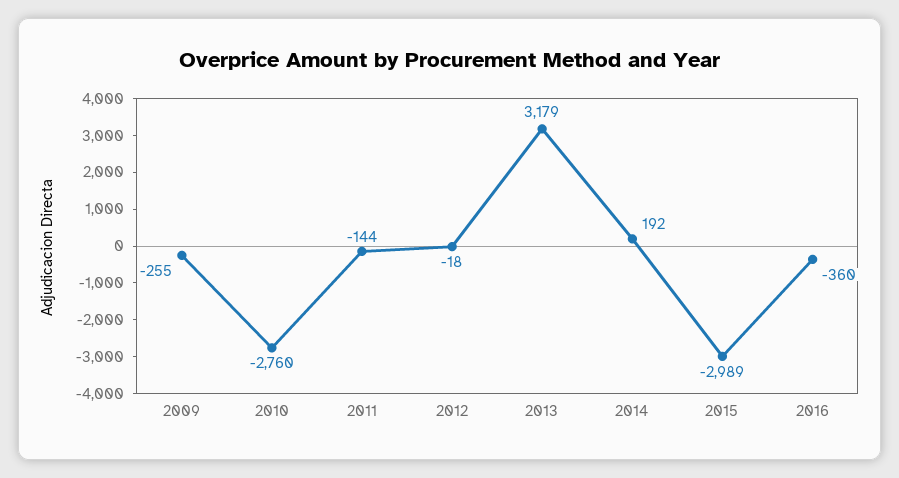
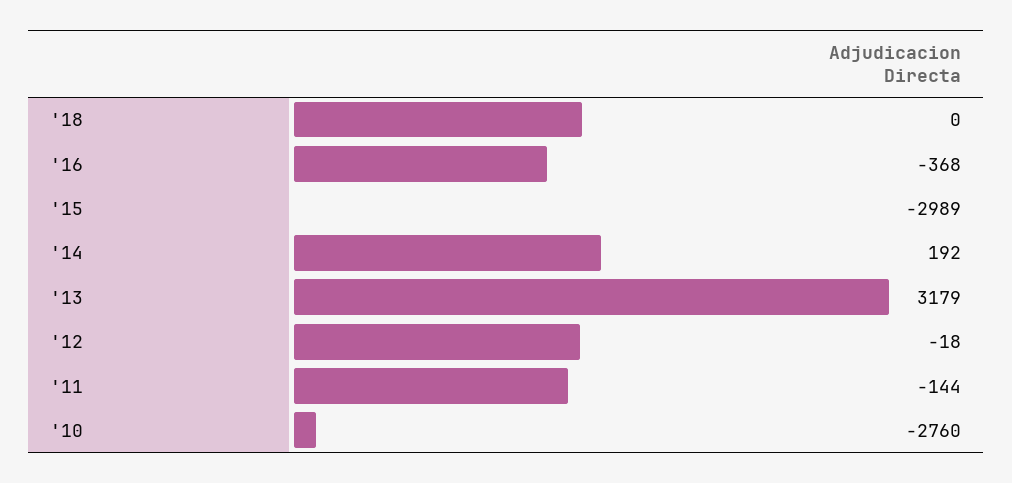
2009: -255 -> none
2016: -360 -> -368
'18: none -> 0

